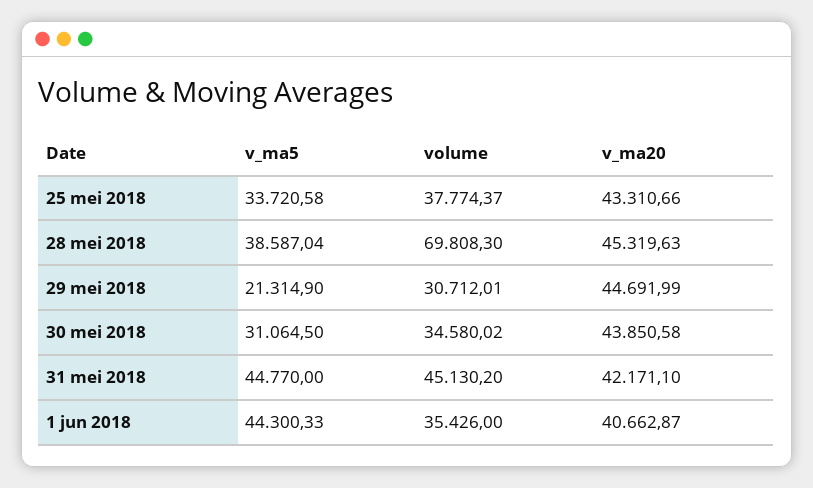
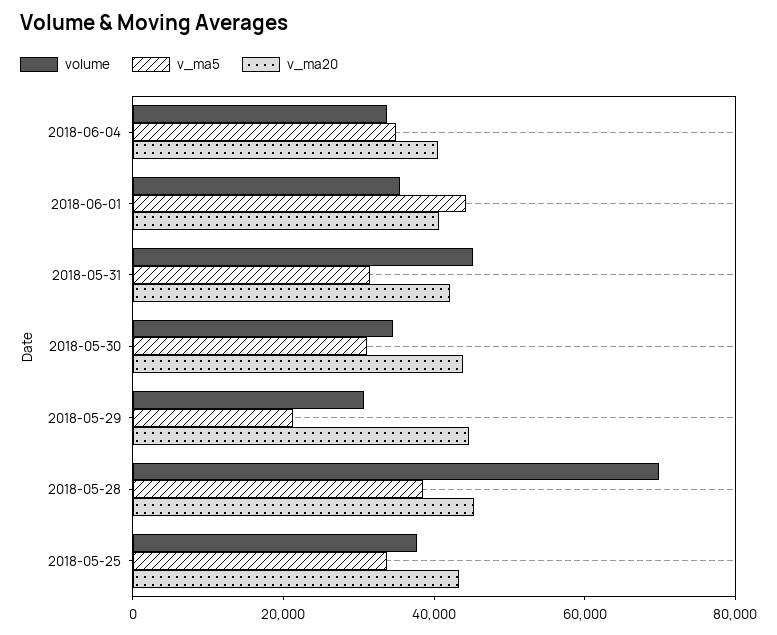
v_ma5, 31 mei 2018: 44770 -> 30000
volume, 2018-06-04: none -> 35000
v_ma5, 2018-06-04: none -> 35000
v_ma20, 2018-06-04: none -> 40000

